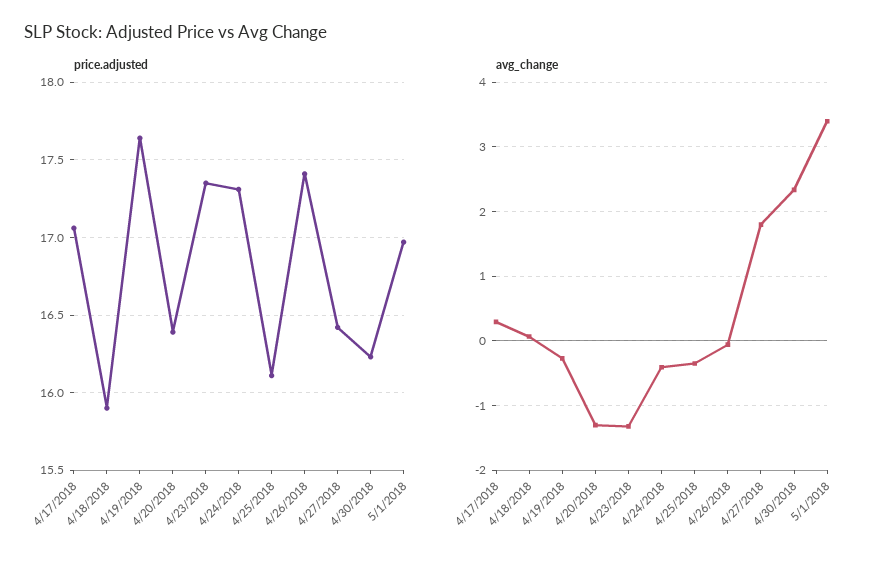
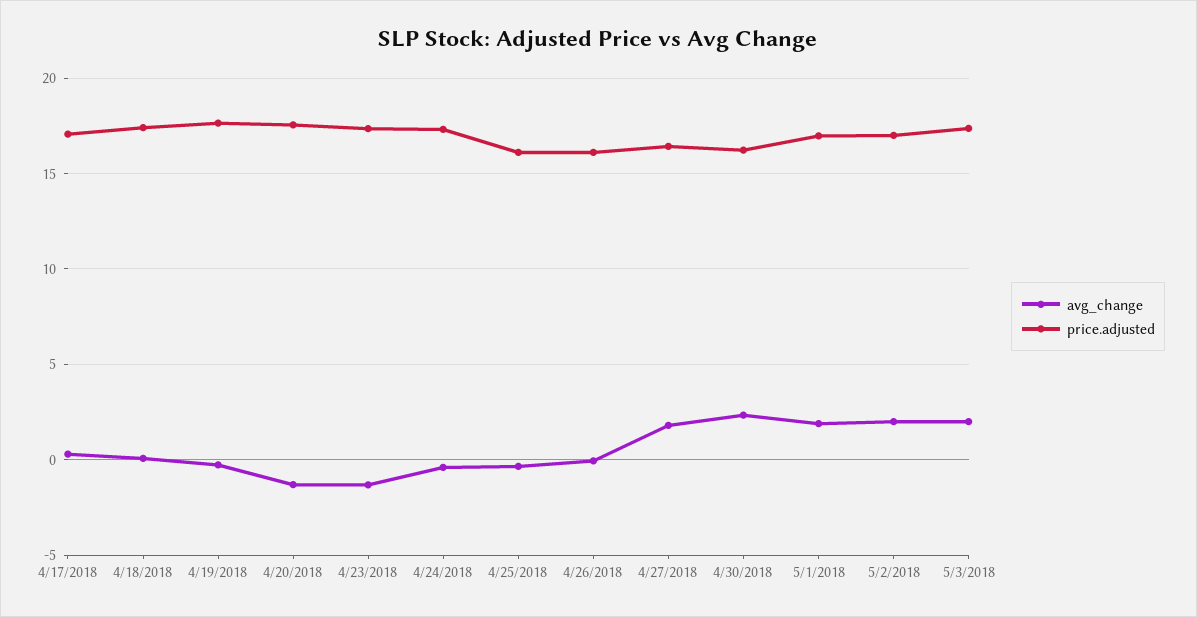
price.adjusted, 4/18/2018: 15.9 -> 17.5
price.adjusted, 4/20/2018: 16.4 -> 17.5
price.adjusted, 4/26/2018: 17.4 -> 16
avg_change, 5/1/2018: 3.4 -> 2
avg_change, 5/2/2018: none -> 2
price.adjusted, 5/2/2018: none -> 17
avg_change, 5/3/2018: none -> 2
price.adjusted, 5/3/2018: none -> 17.5

